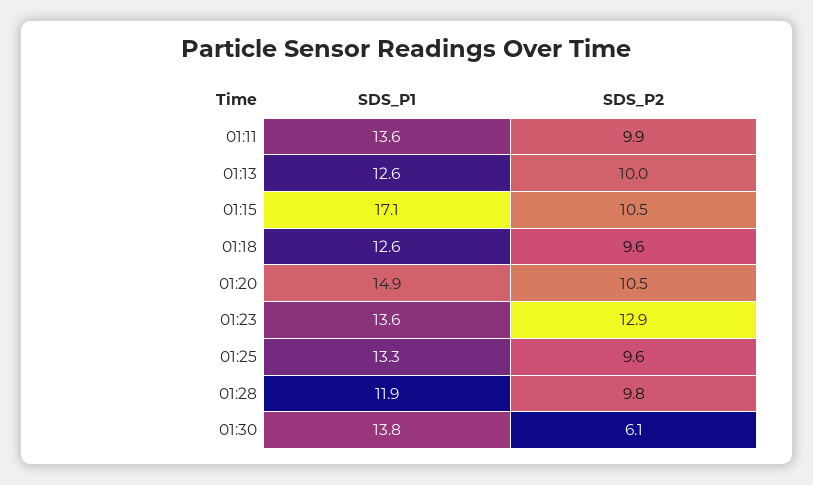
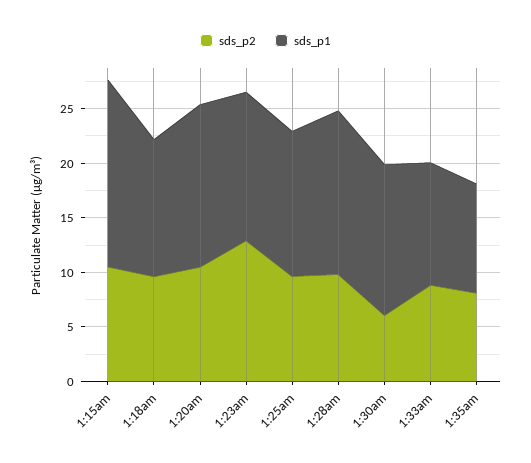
SDS_P1, 01:11: 13.6 -> none
SDS_P2, 01:11: 9.9 -> none
SDS_P1, 01:13: 12.6 -> none
SDS_P2, 01:13: 10 -> none
SDS_P1, 01:28: 11.9 -> 15
SDS_P2, 1:33am: none -> 9
SDS_P1, 1:33am: none -> 11
SDS_P2, 1:35am: none -> 8
SDS_P1, 1:35am: none -> 10

